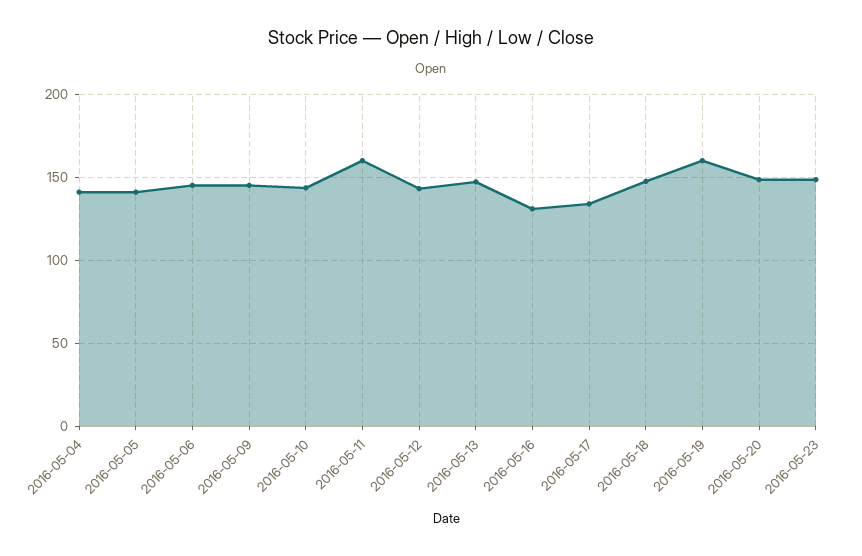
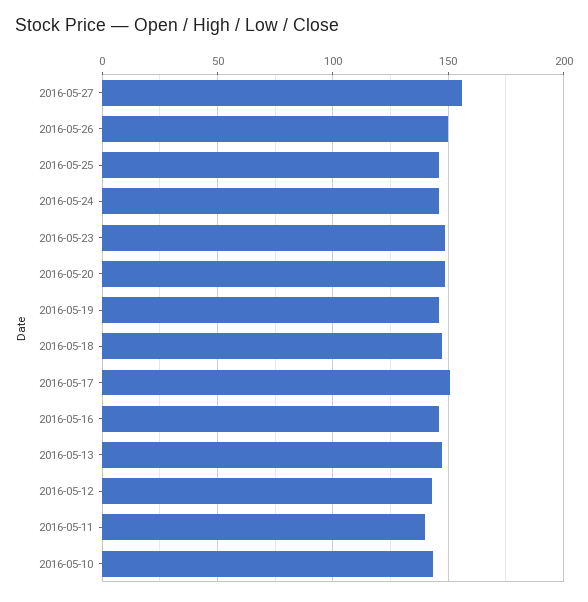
2016-05-04: 140 -> none
2016-05-05: 140 -> none
2016-05-06: 145 -> none
2016-05-09: 145 -> none
2016-05-11: 160 -> 140
2016-05-16: 130 -> 145
2016-05-17: 135 -> 150
2016-05-19: 160 -> 145
2016-05-27: none -> 155
2016-05-26: none -> 150
2016-05-25: none -> 145
2016-05-24: none -> 145

